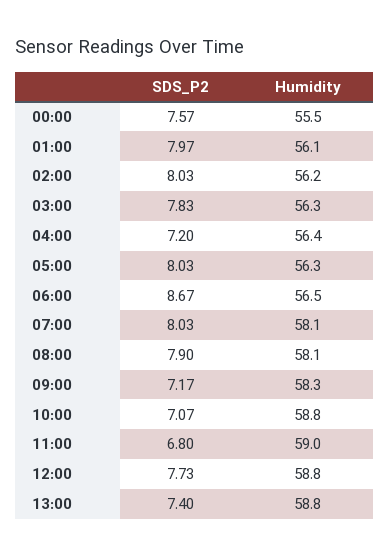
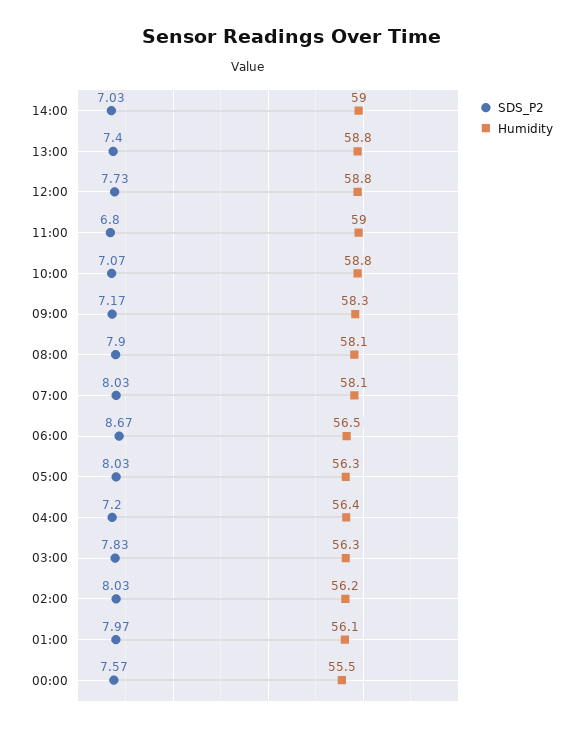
SDS_P2, 14:00: none -> 7.03
Humidity, 14:00: none -> 59

